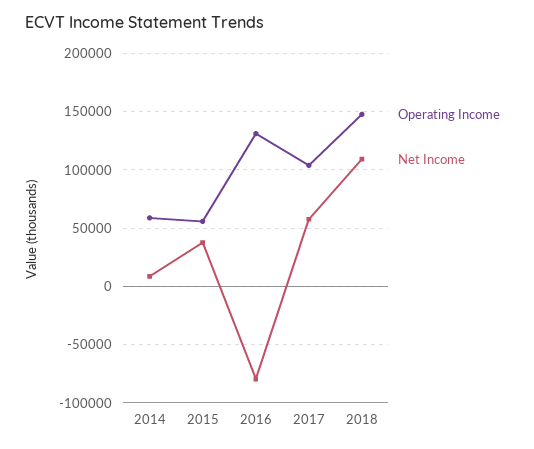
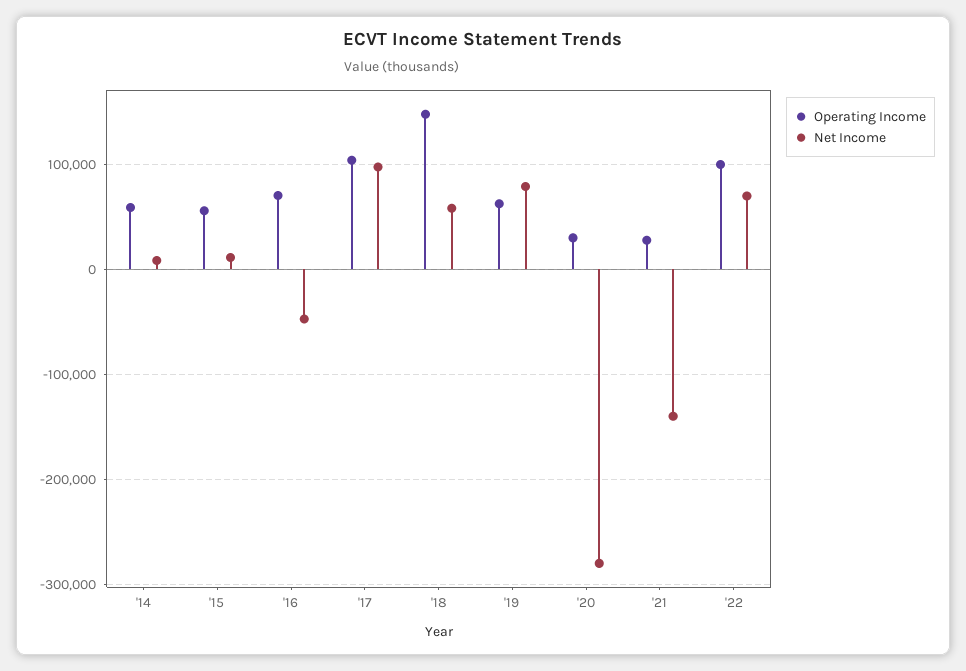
Net Income, 2015: 40000 -> 10000
Operating Income, 2016: 130000 -> 70000
Net Income, 2016: -80000 -> -50000
Net Income, 2017: 60000 -> 100000
Net Income, 2018: 110000 -> 60000
Operating Income, '19: none -> 60000
Net Income, '19: none -> 80000
Operating Income, '20: none -> 30000
Net Income, '20: none -> -280000
Operating Income, '21: none -> 30000
Net Income, '21: none -> -140000
Operating Income, '22: none -> 100000
Net Income, '22: none -> 70000

